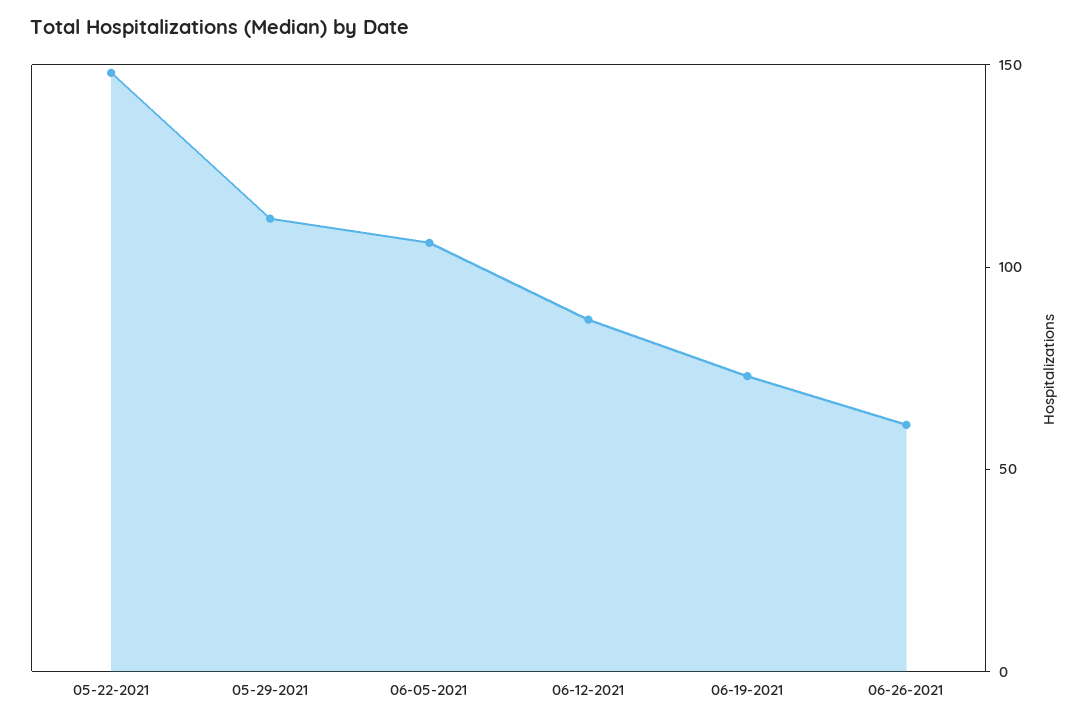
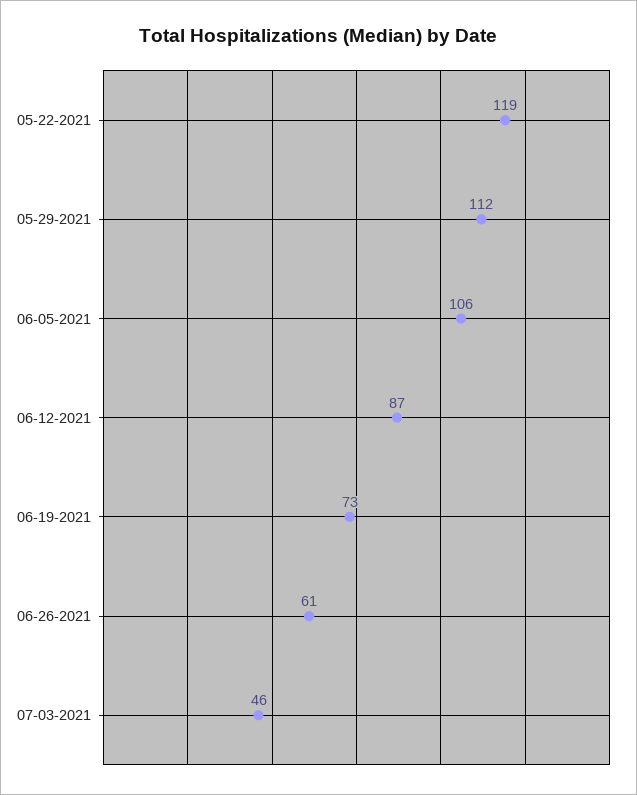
05-22-2021: 150 -> 119
07-03-2021: none -> 46

